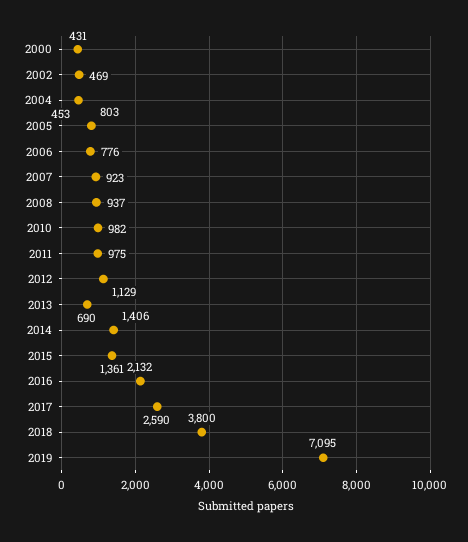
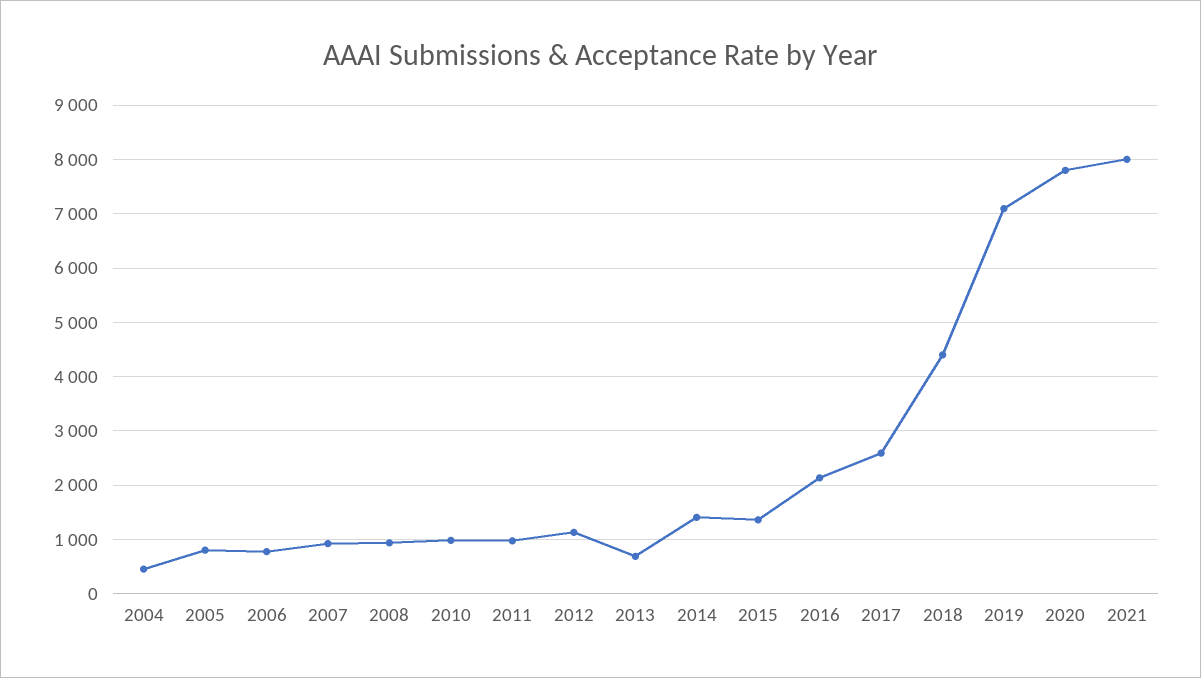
2000: 431 -> none
2002: 469 -> none
2018: 3800 -> 4400
2020: none -> 7800
2021: none -> 8000

